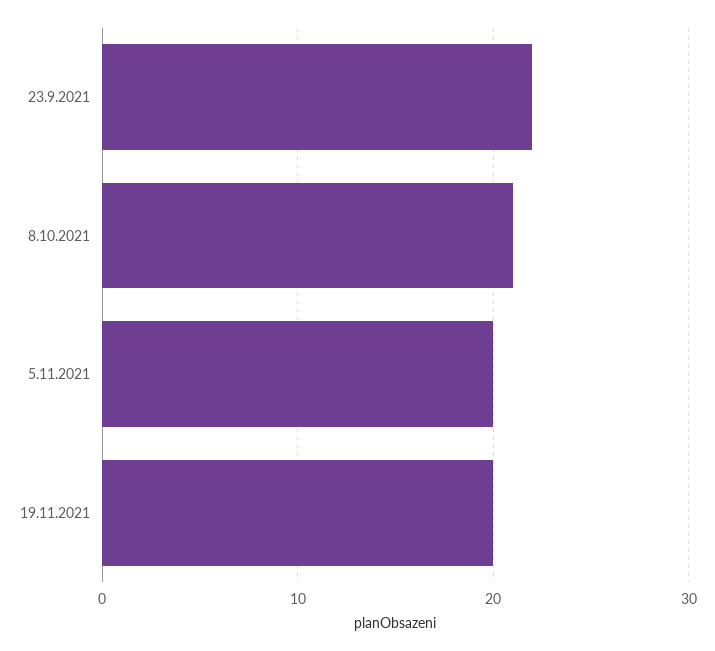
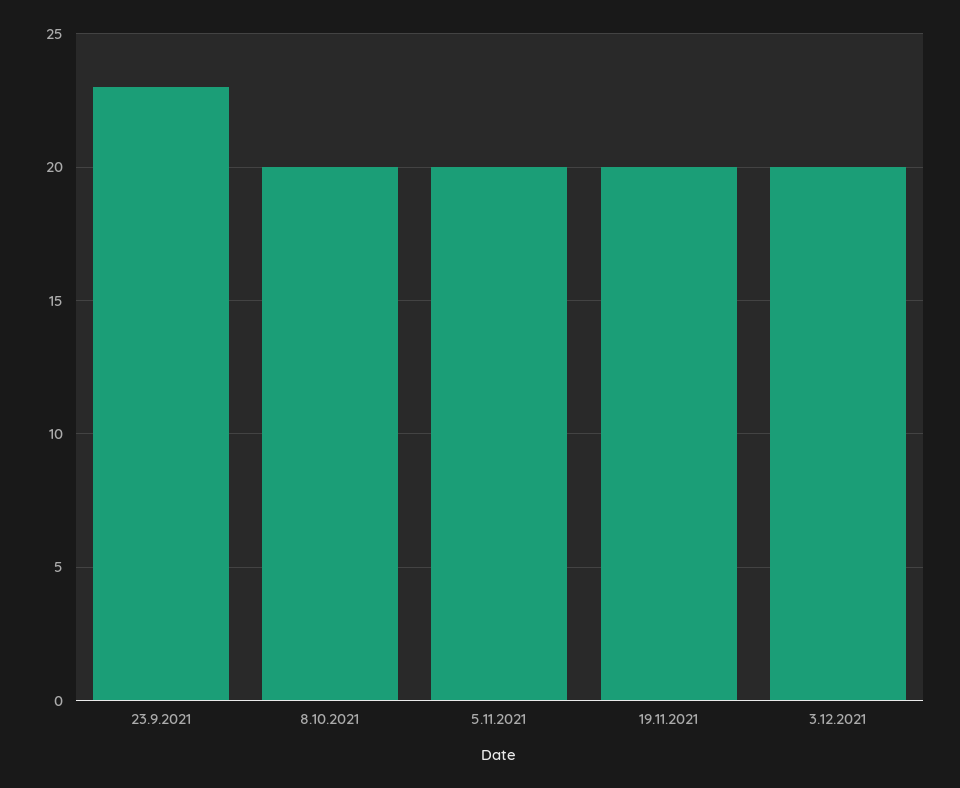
23.9.2021: 22 -> 23
8.10.2021: 21 -> 20
3.12.2021: none -> 20

